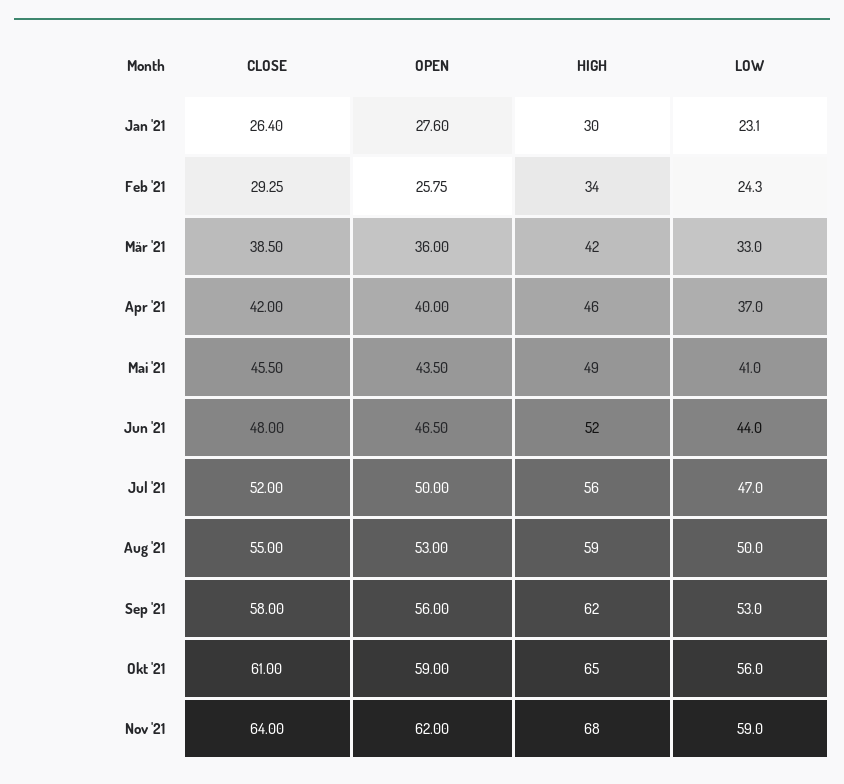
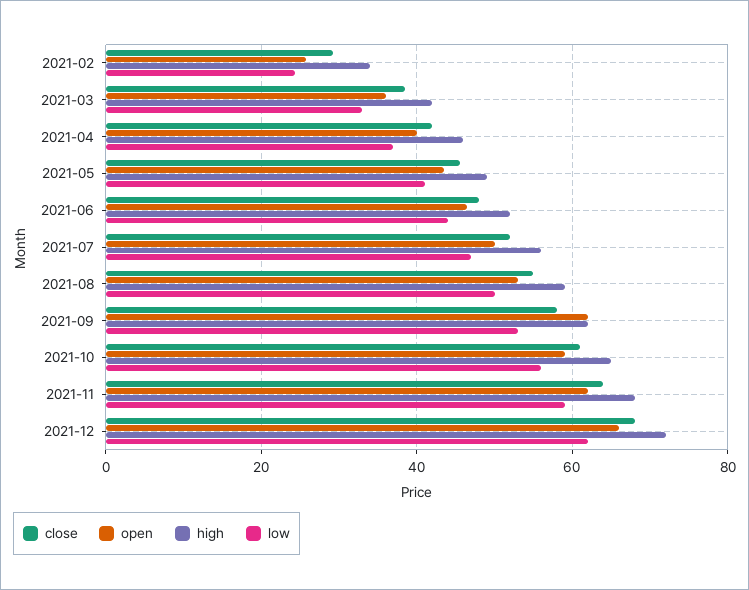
CLOSE, Jan '21: 26.4 -> none
OPEN, Jan '21: 27.6 -> none
HIGH, Jan '21: 30 -> none
LOW, Jan '21: 23.1 -> none
OPEN, Sep '21: 56 -> 62
CLOSE, 2021-12: none -> 68
OPEN, 2021-12: none -> 66
HIGH, 2021-12: none -> 72
LOW, 2021-12: none -> 62

